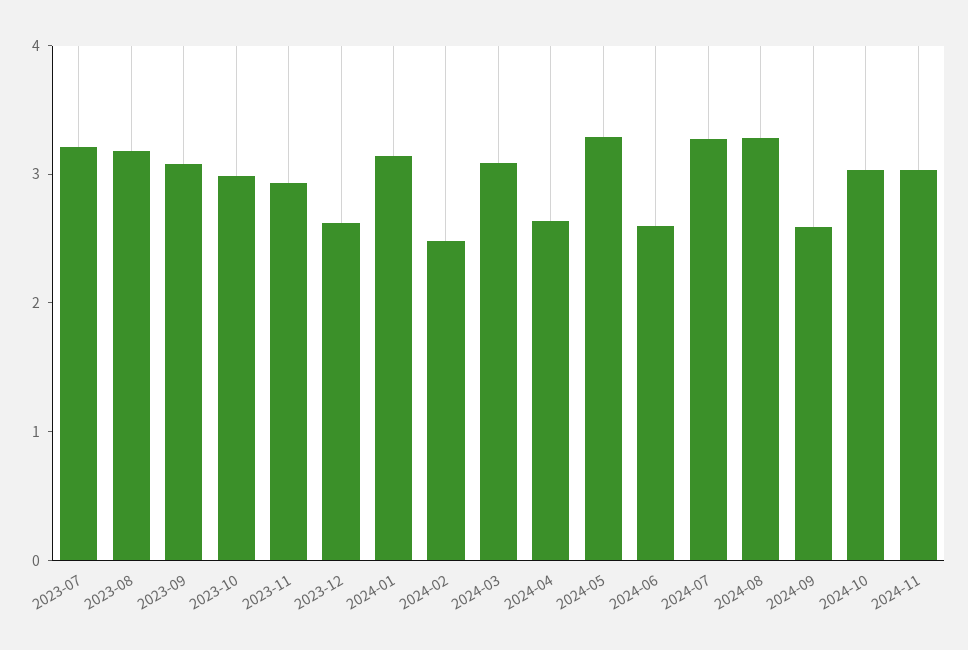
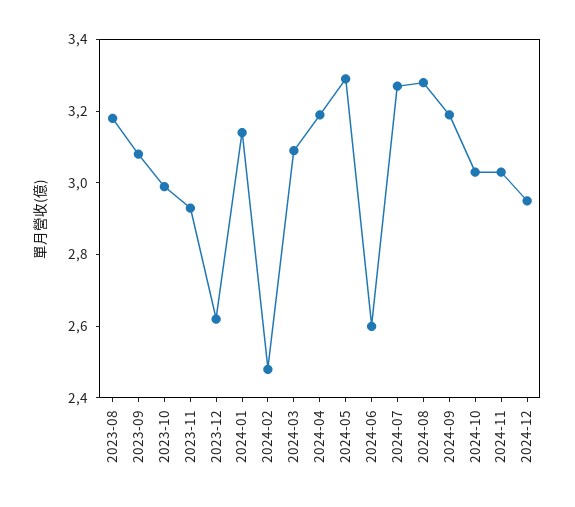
2023-07: 3.2 -> none
2024-04: 2.6 -> 3.2
2024-09: 2.6 -> 3.2
2024-12: none -> 2.95

